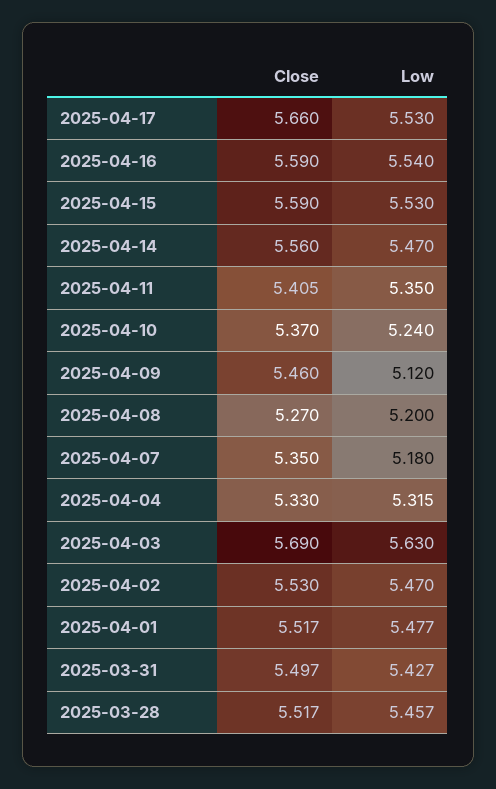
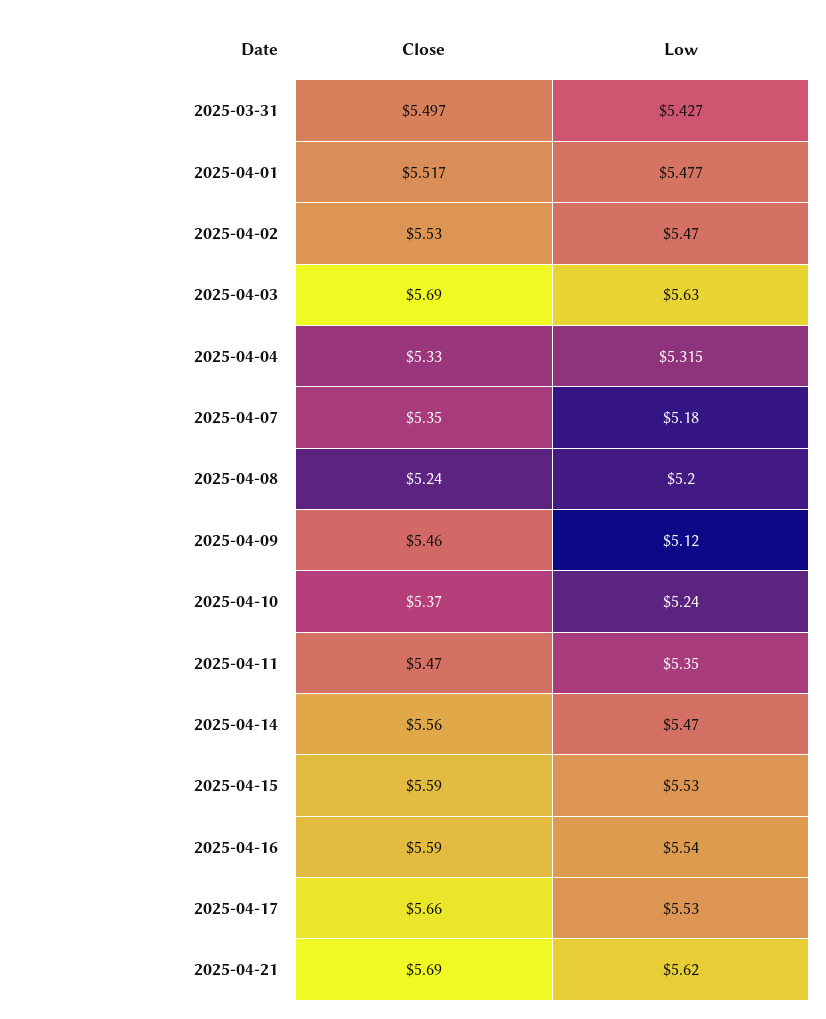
Close, 2025-04-11: 5.405 -> 5.47
Close, 2025-04-08: 5.27 -> 5.24
Close, 2025-03-28: 5.517 -> none
Low, 2025-03-28: 5.457 -> none
Close, 2025-04-21: none -> 5.69
Low, 2025-04-21: none -> 5.62

